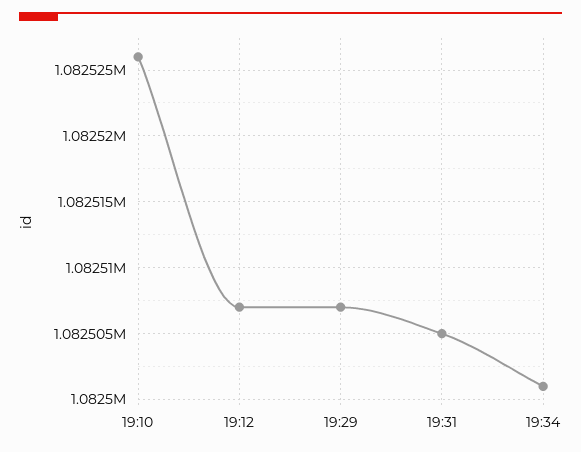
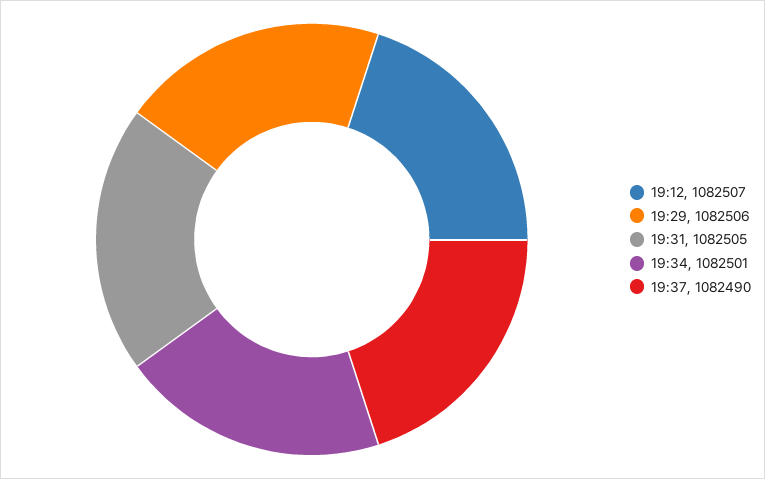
19:10: 1082526 -> none
19:29: 1082507 -> 1082506
19:37: none -> 1082490

